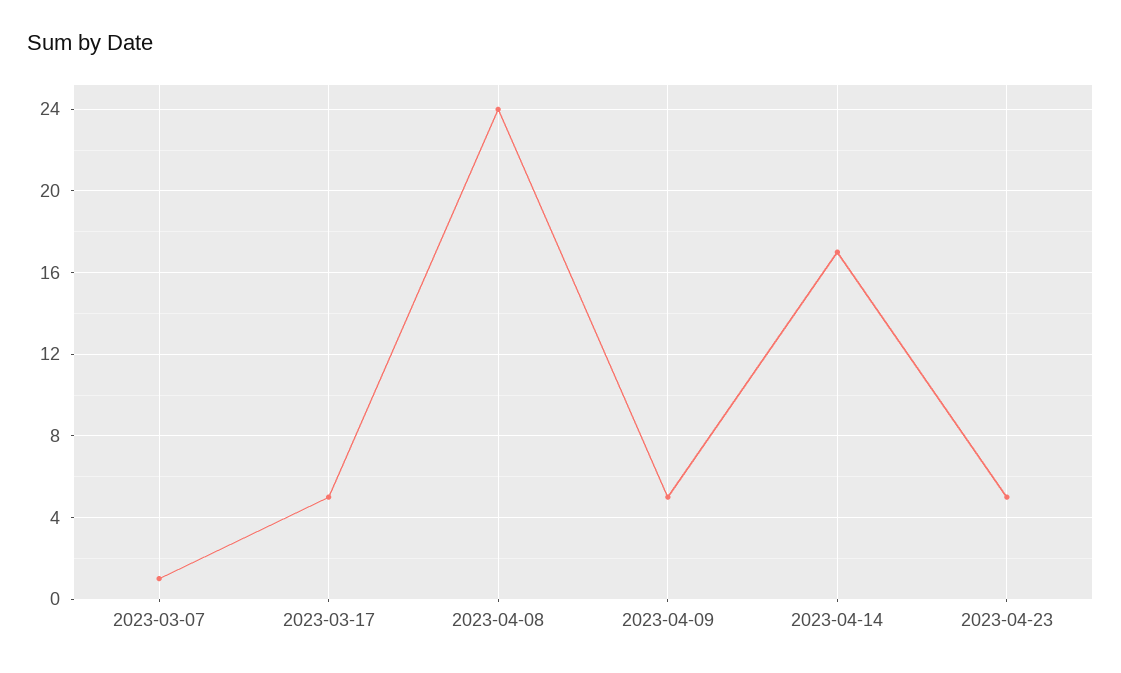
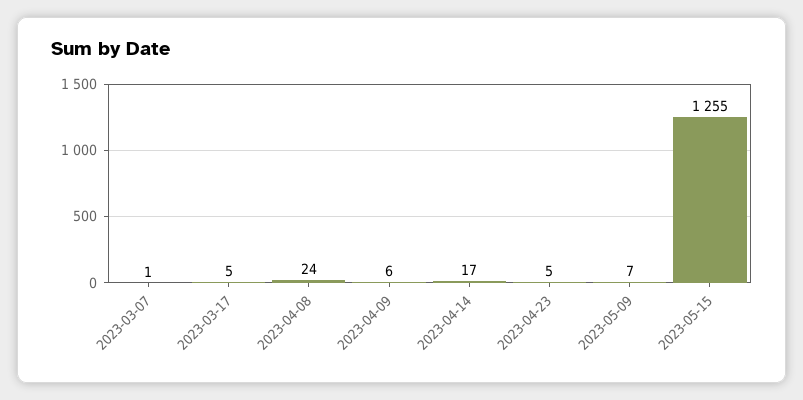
2023-04-09: 5 -> 6
2023-05-09: none -> 7
2023-05-15: none -> 1255

